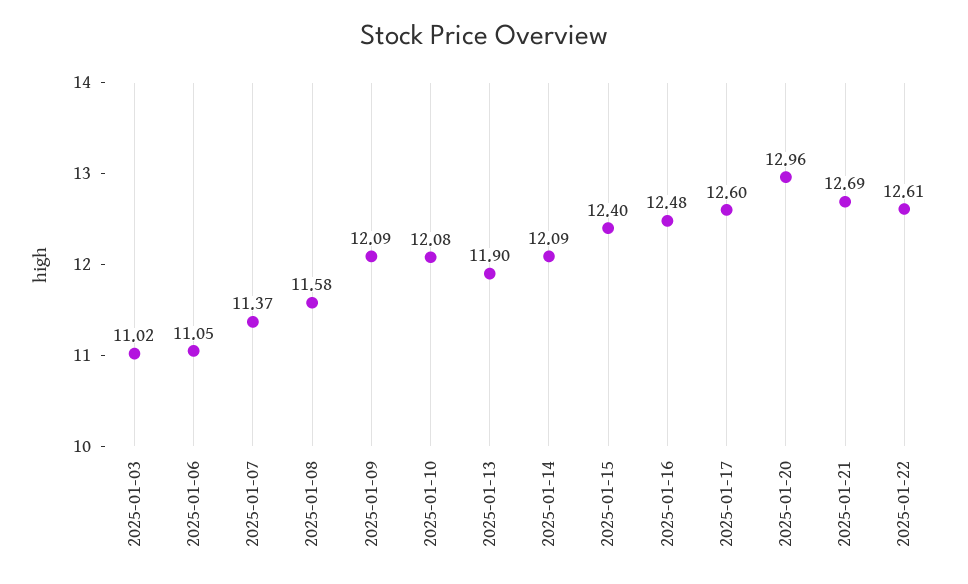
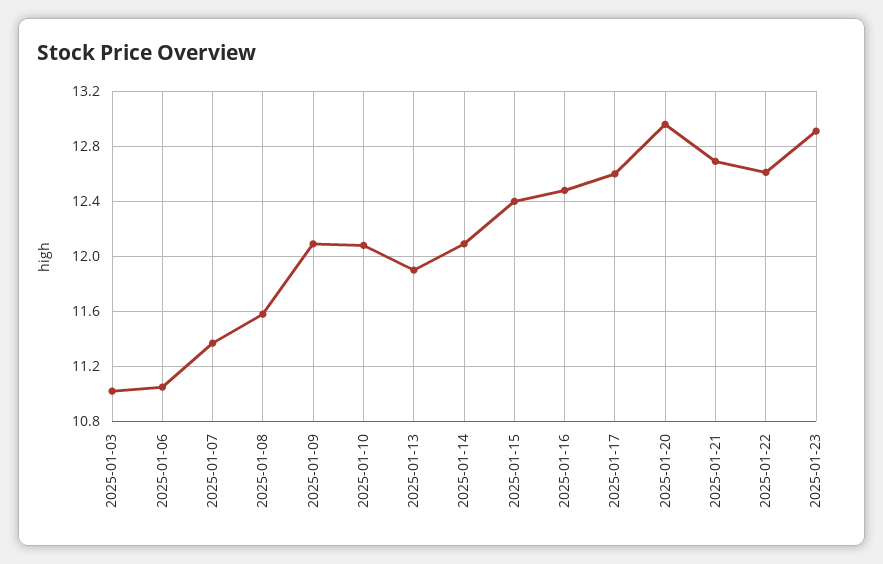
2025-01-23: none -> 12.9

